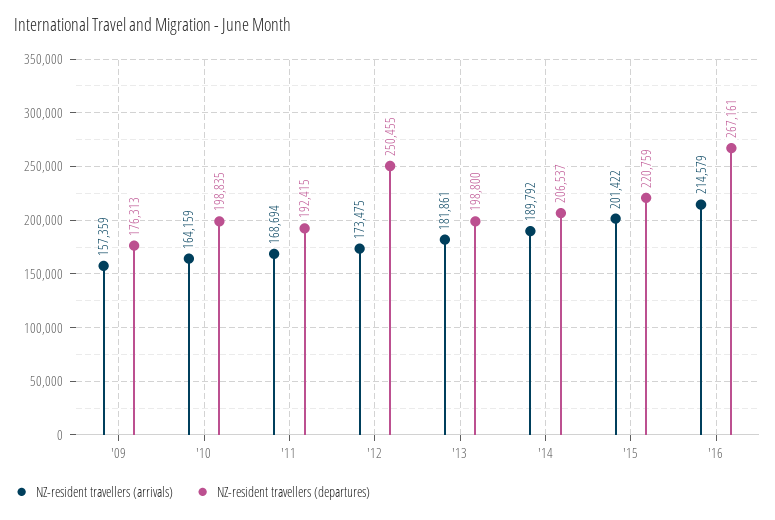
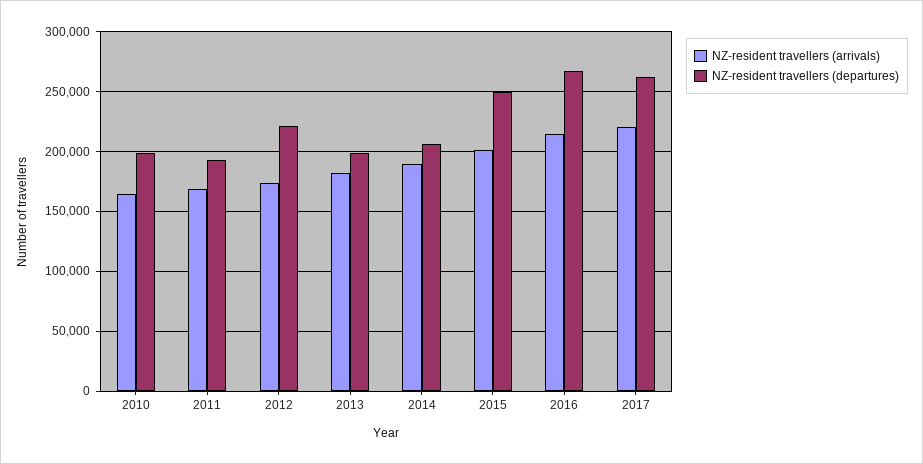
NZ-resident travellers (arrivals), '09: 157359 -> none
NZ-resident travellers (departures), '09: 176313 -> none
NZ-resident travellers (departures), '12: 250455 -> 220000
NZ-resident travellers (departures), '15: 220759 -> 250000
NZ-resident travellers (arrivals), 2017: none -> 220000
NZ-resident travellers (departures), 2017: none -> 260000

